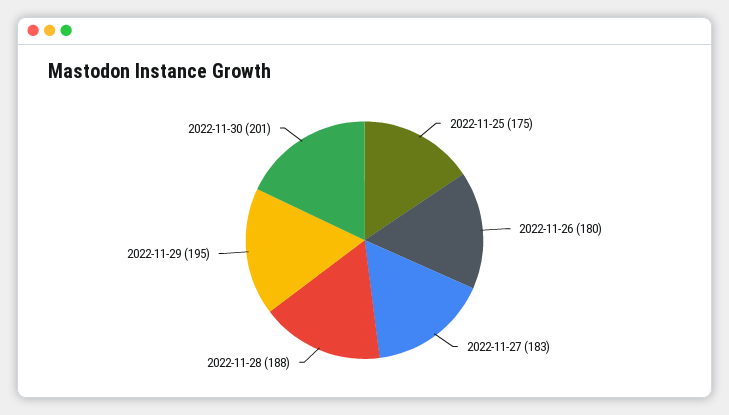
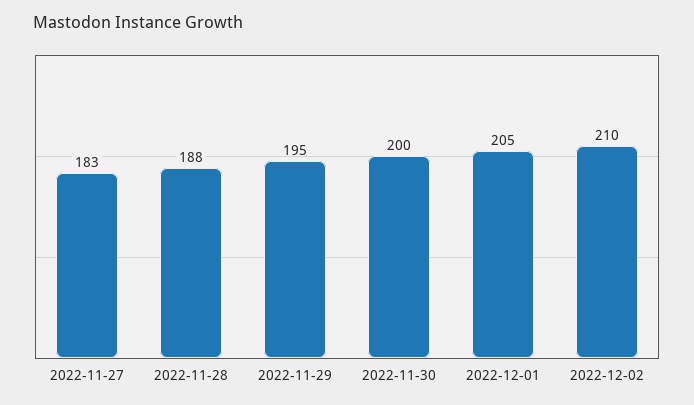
2022-11-25: 175 -> none
2022-11-26: 180 -> none
2022-11-30: 201 -> 200
2022-12-01: none -> 205
2022-12-02: none -> 210

